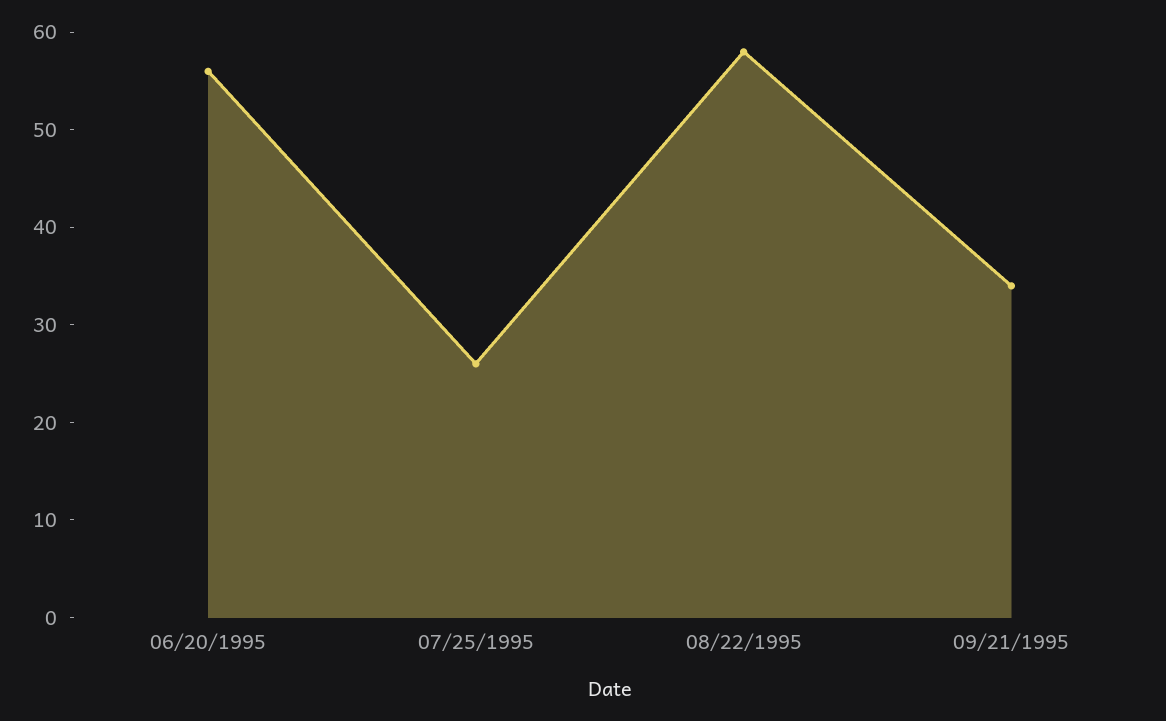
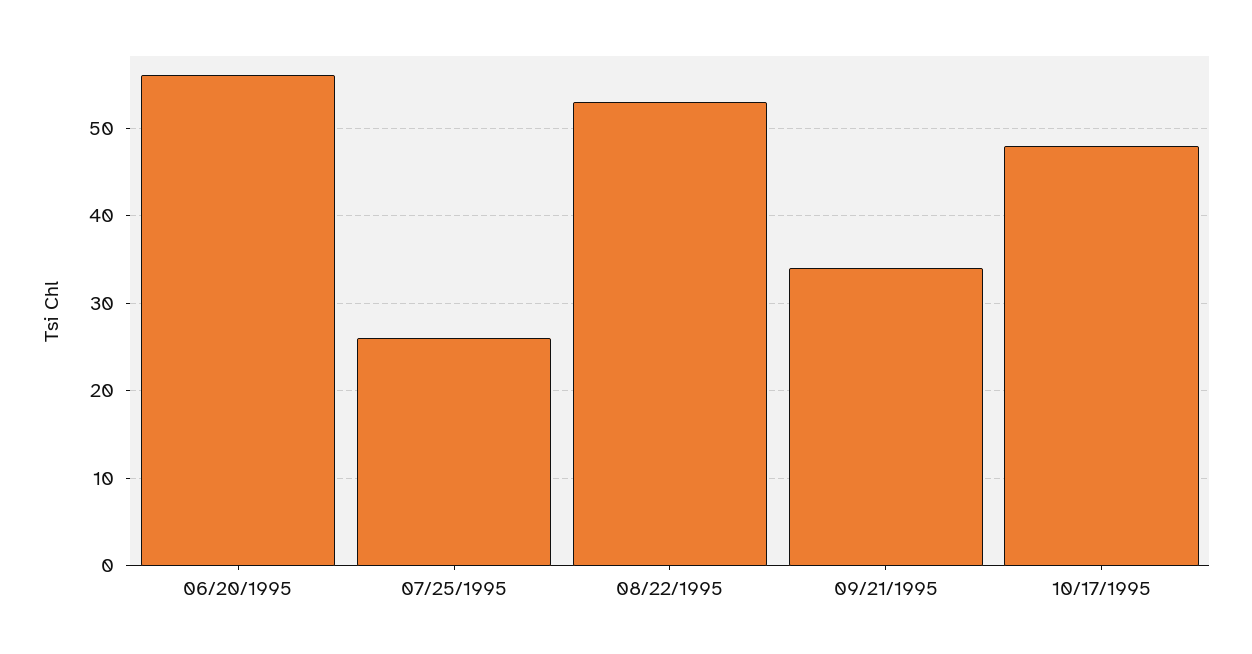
08/22/1995: 58 -> 53
10/17/1995: none -> 48

